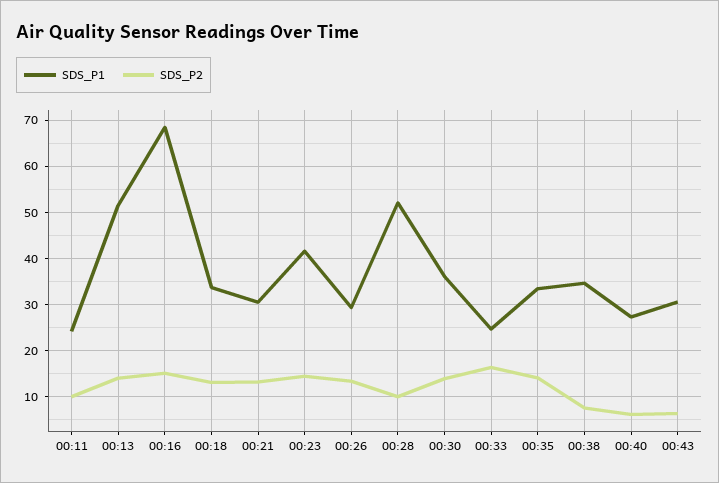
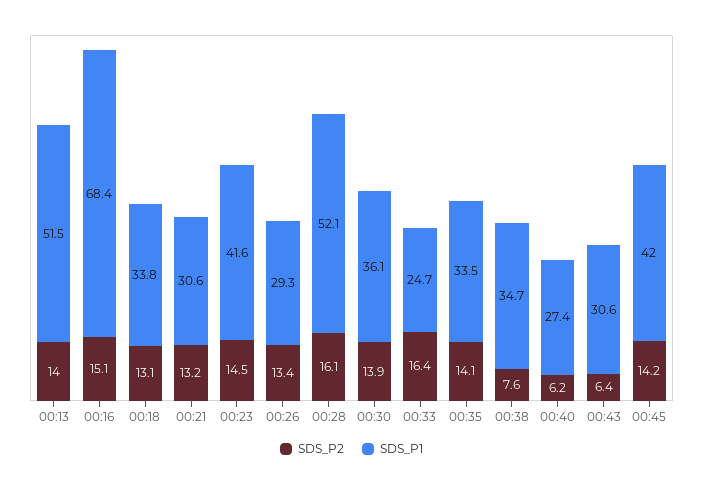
SDS_P1, 00:11: 24 -> none
SDS_P2, 00:11: 10 -> none
SDS_P2, 00:28: 10 -> 16.1
SDS_P2, 00:45: none -> 14.2
SDS_P1, 00:45: none -> 42

